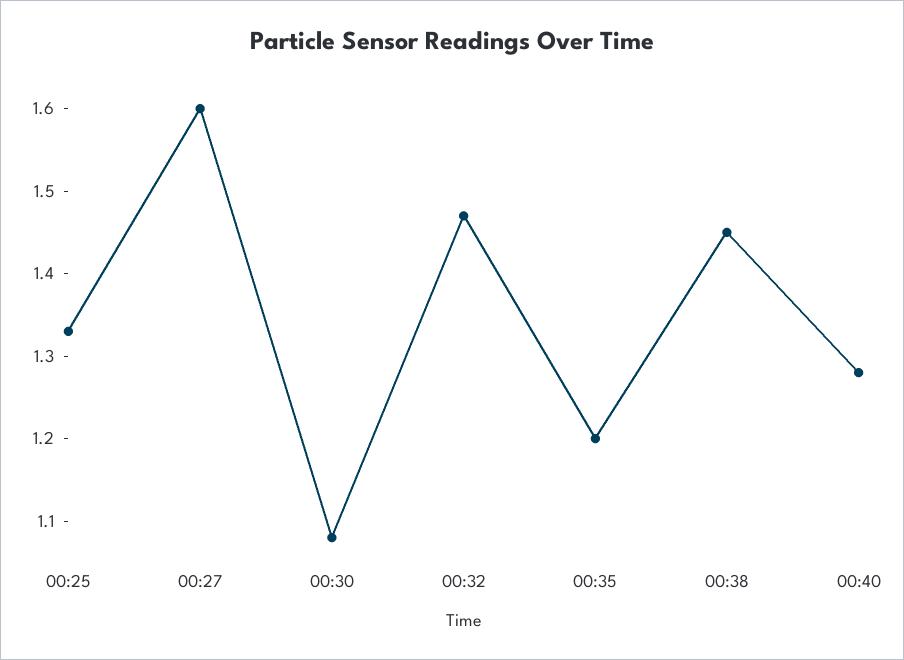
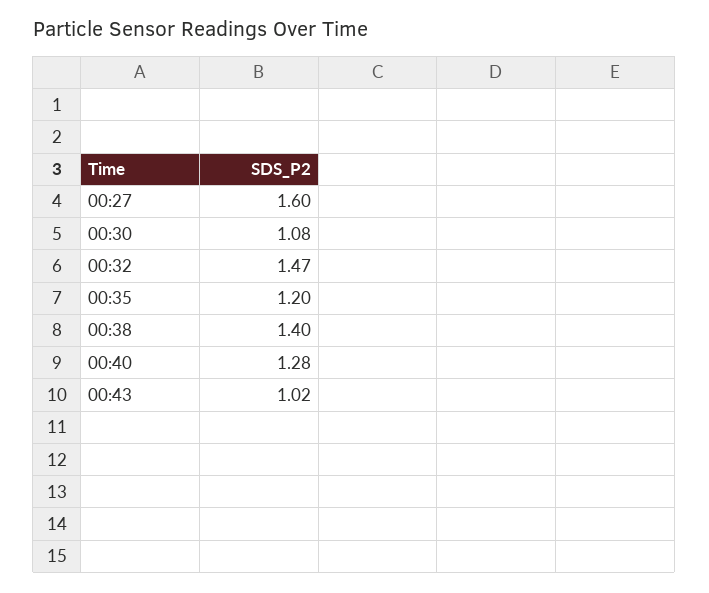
00:25: 1.33 -> none
00:38: 1.45 -> 1.4
00:43: none -> 1.02

